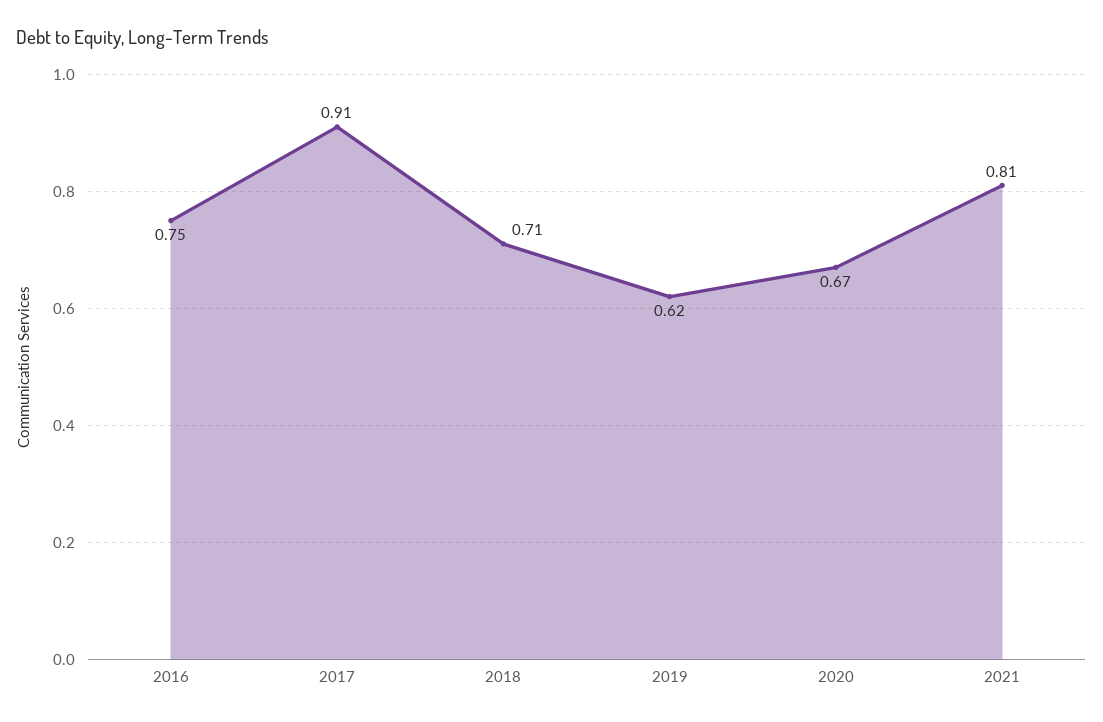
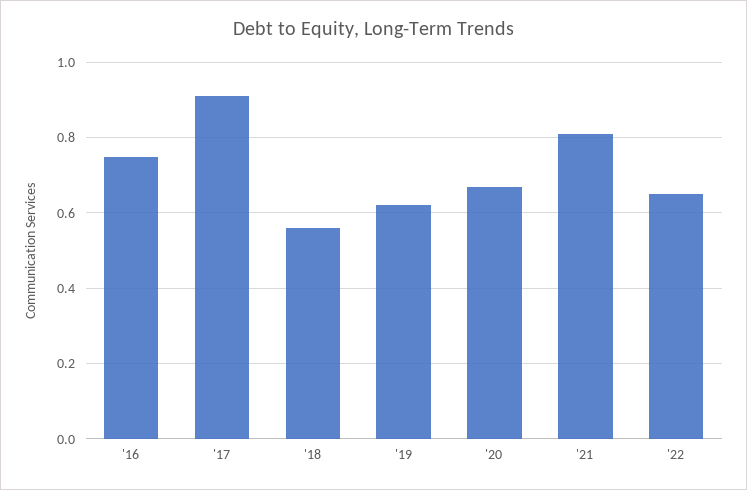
2018: 0.71 -> 0.55
'22: none -> 0.65

